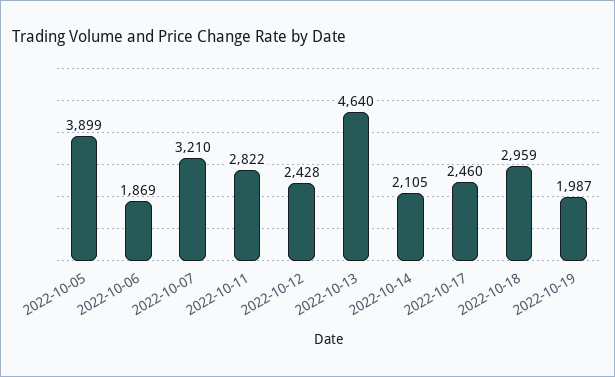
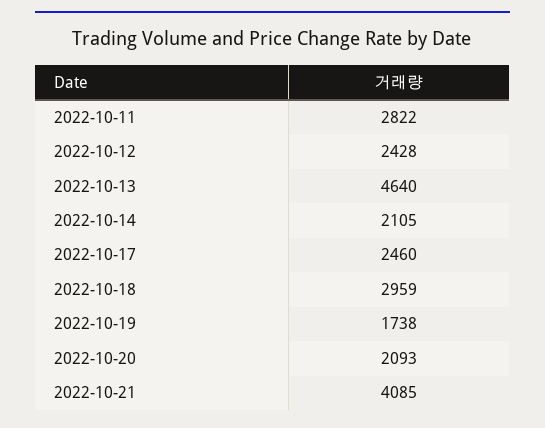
2022-10-05: 3899 -> none
2022-10-06: 1869 -> none
2022-10-07: 3210 -> none
2022-10-19: 1987 -> 1738
2022-10-20: none -> 2093
2022-10-21: none -> 4085

